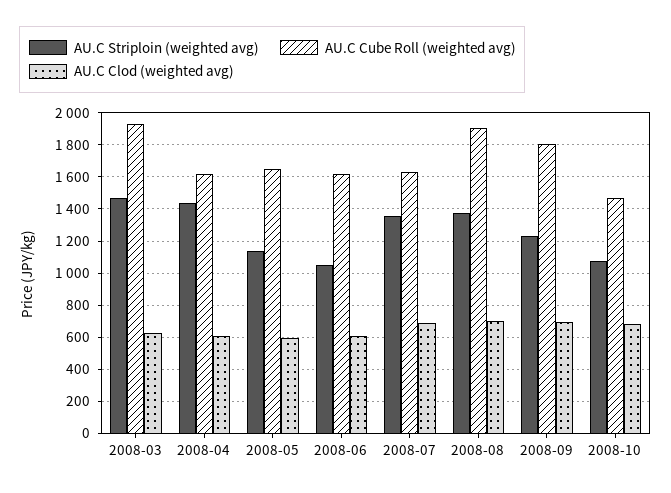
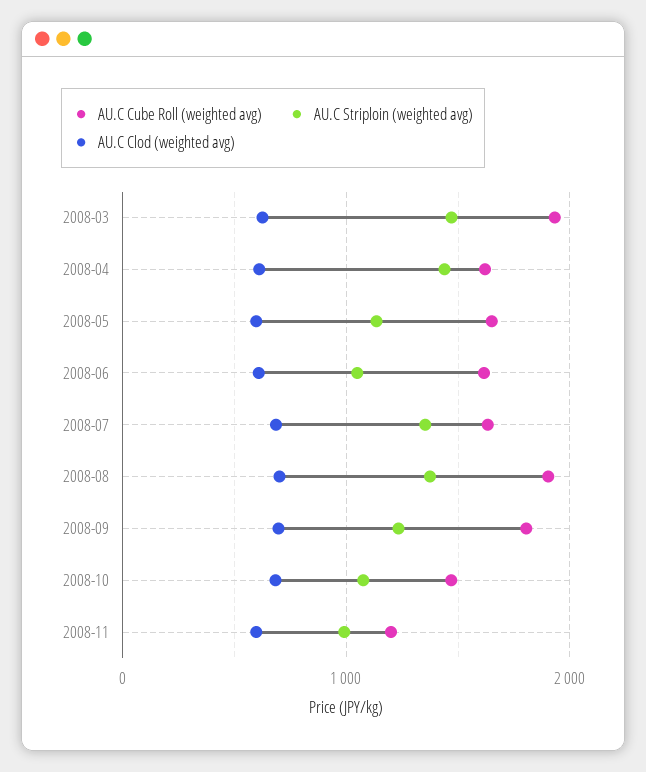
AU.C Cube Roll (weighted avg), 2008-11: none -> 1200
AU.C Striploin (weighted avg), 2008-11: none -> 1000
AU.C Clod (weighted avg), 2008-11: none -> 600

